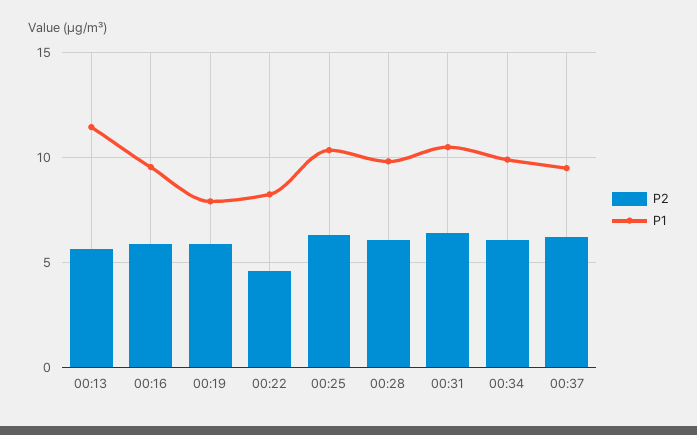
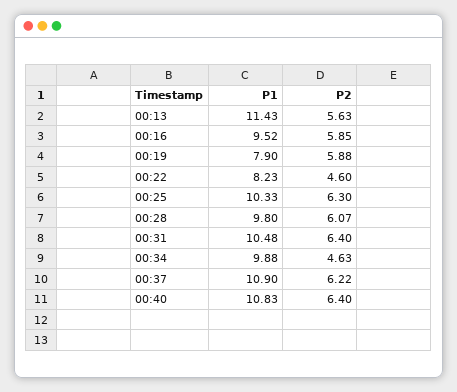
P2, 00:34: 6 -> 4.63
P1, 00:37: 9.5 -> 10.9
P1, 00:40: none -> 10.83
P2, 00:40: none -> 6.4

